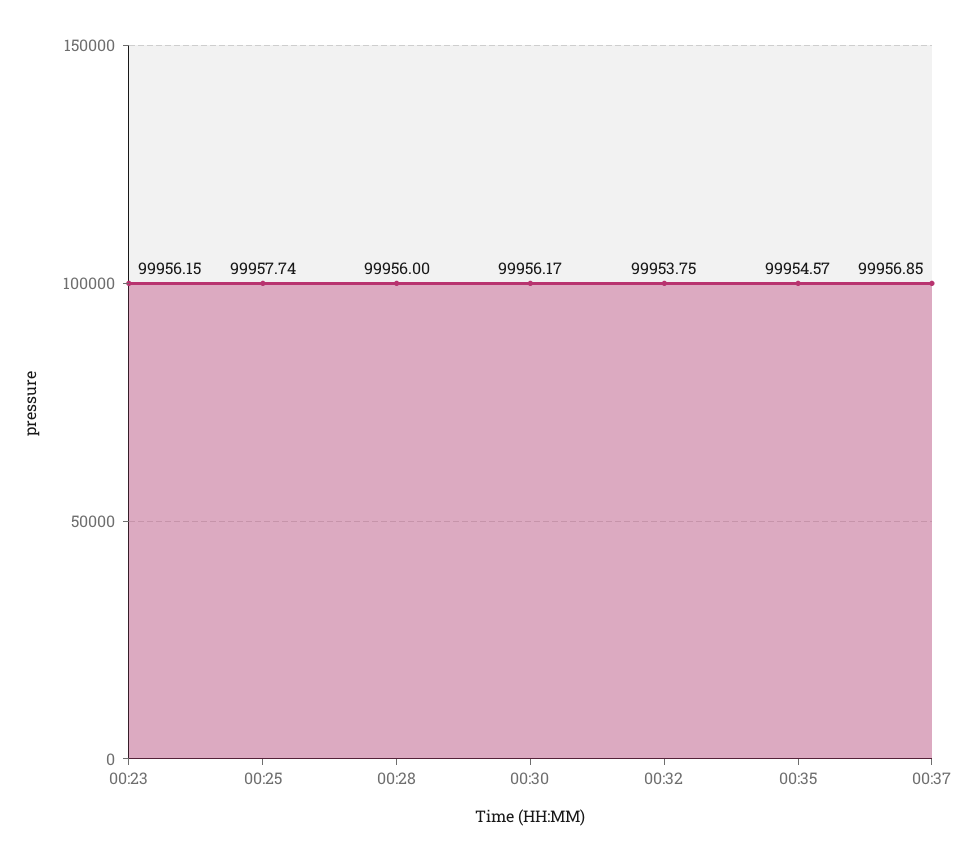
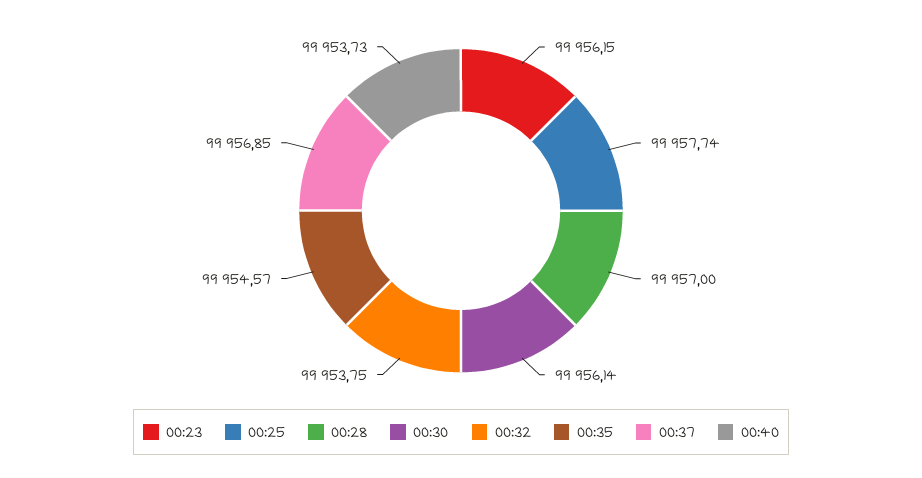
00:28: 99956 -> 99957
00:30: 99956.17 -> 99956.14
00:40: none -> 99953.73

